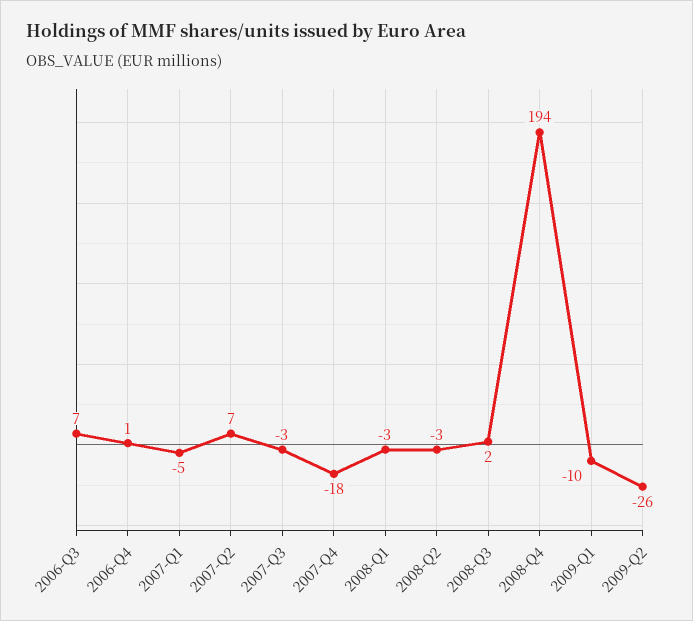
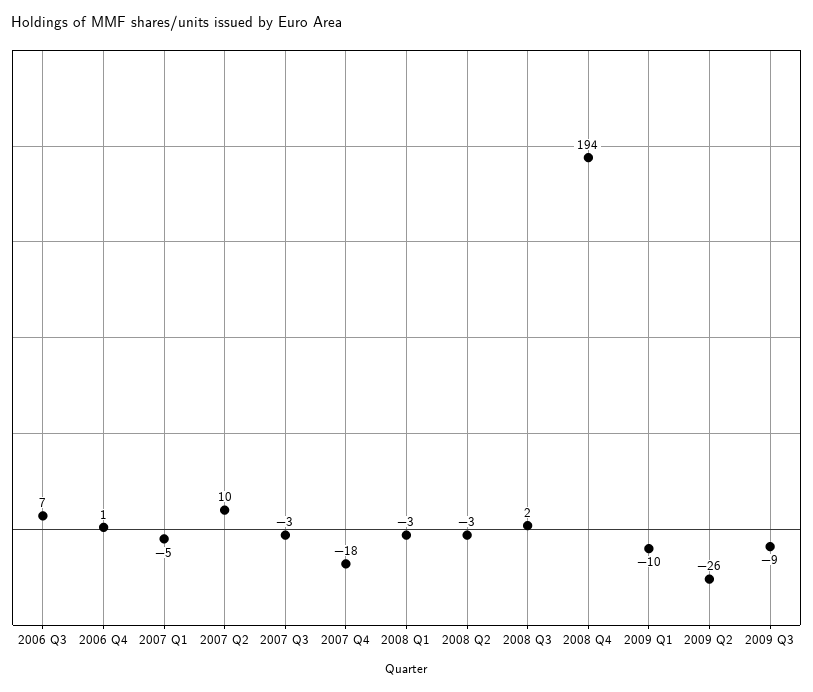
2007-Q2: 7 -> 10
2009 Q3: none -> -9

